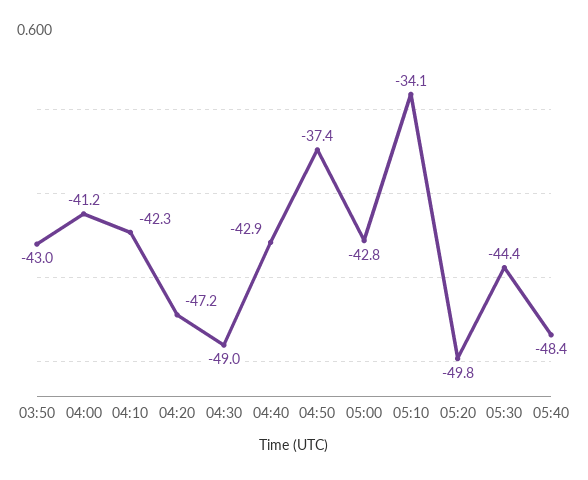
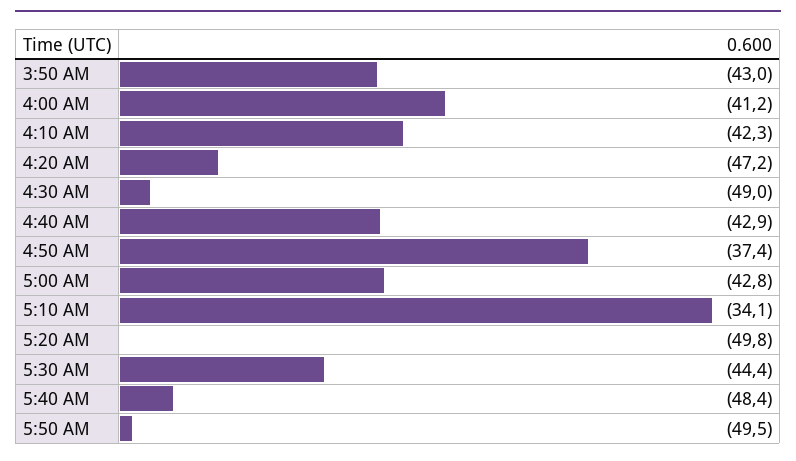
5:50 AM: none -> -49.5

